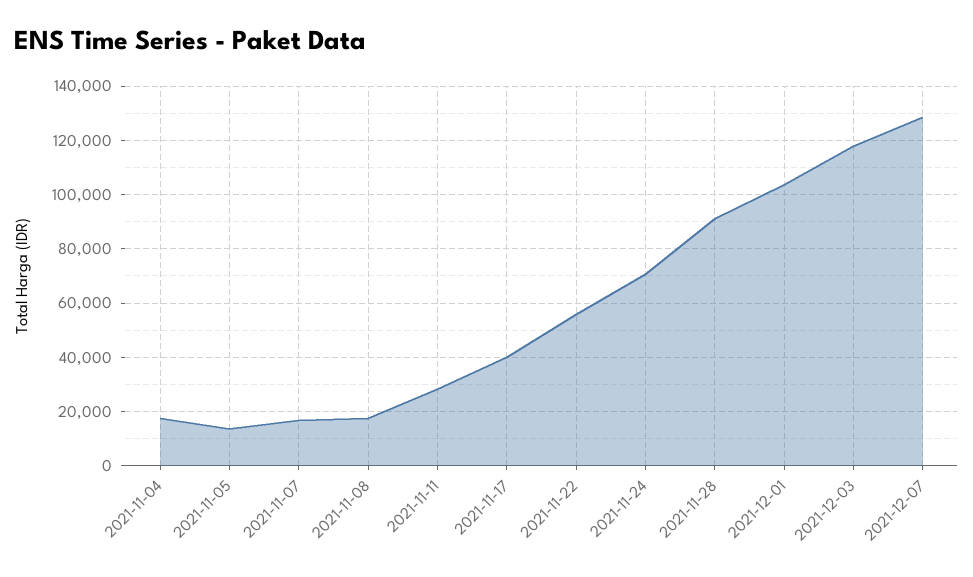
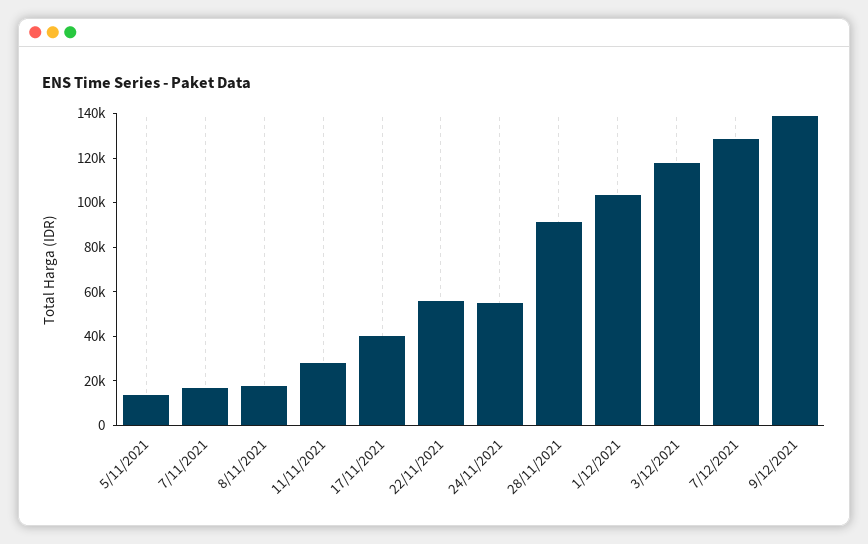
2021-11-04: 17500 -> none
2021-11-24: 70000 -> 55000
9/12/2021: none -> 140000

